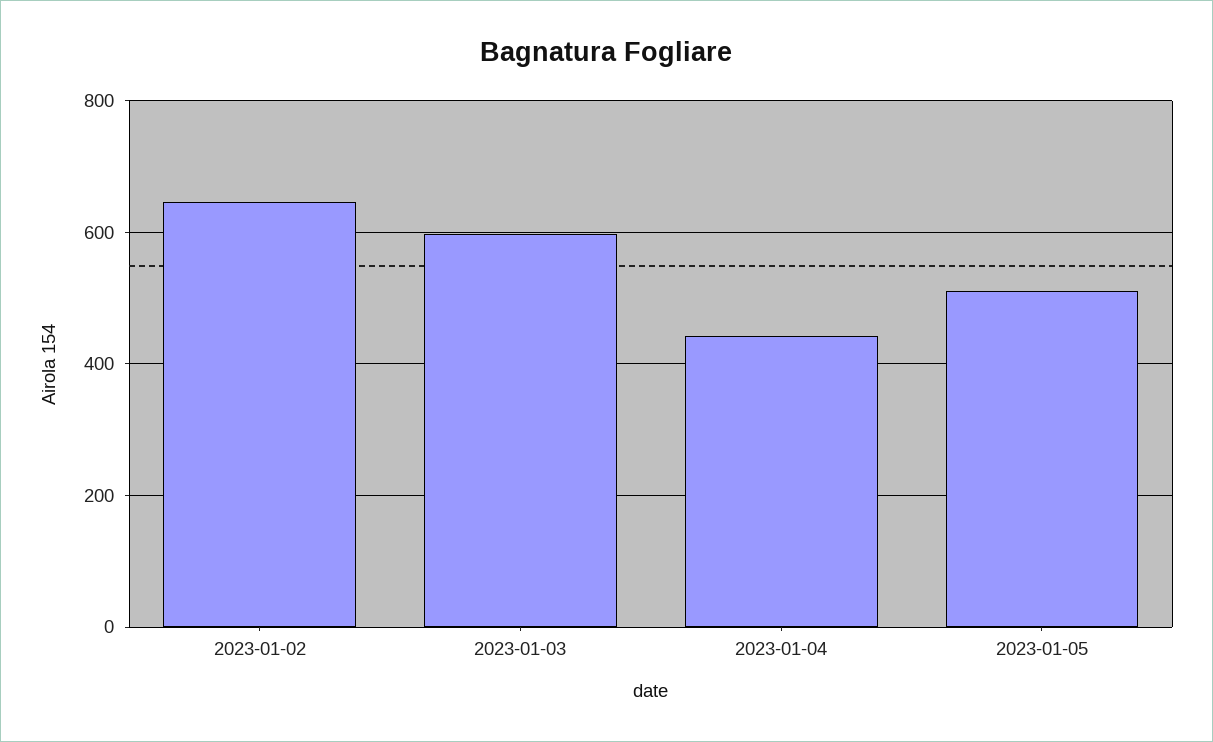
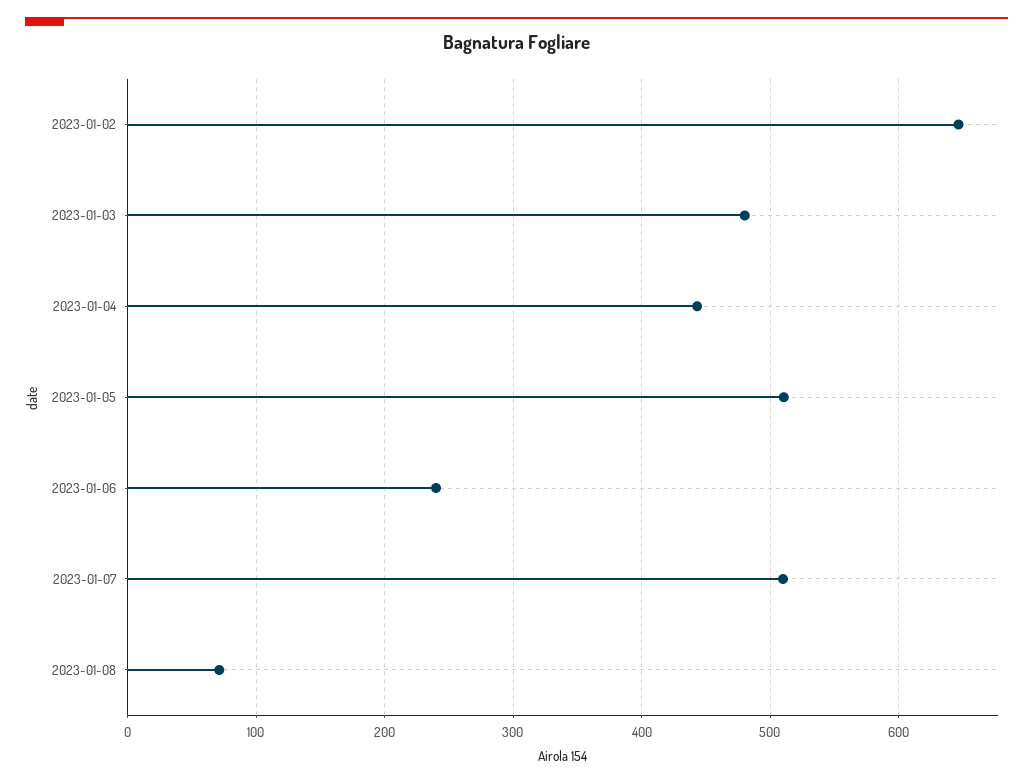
2023-01-03: 600 -> 480
2023-01-06: none -> 240
2023-01-07: none -> 510
2023-01-08: none -> 70

